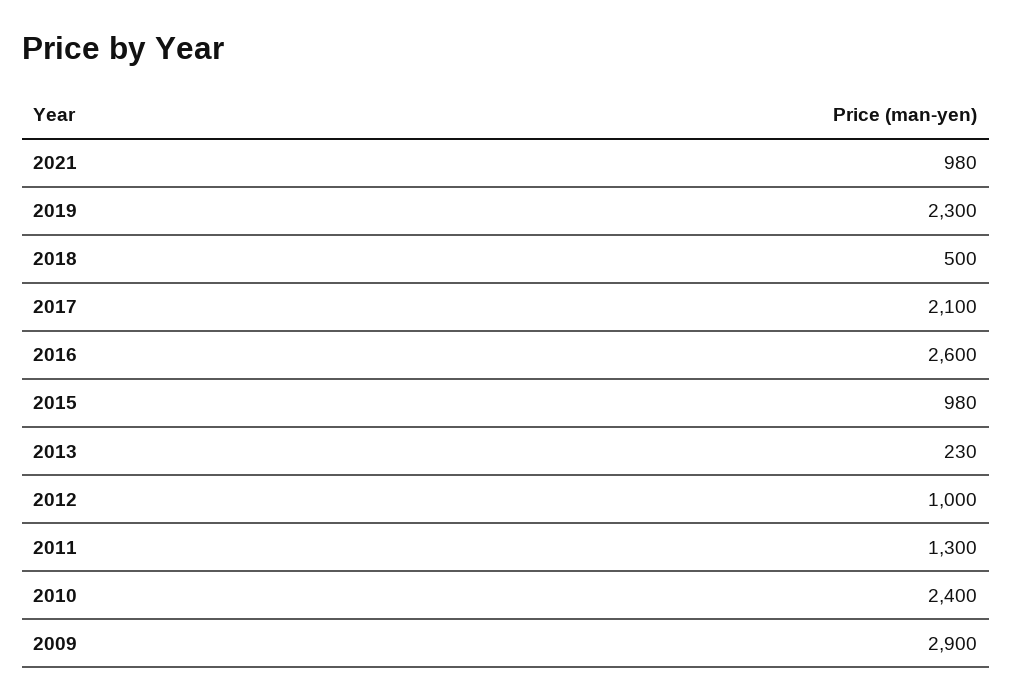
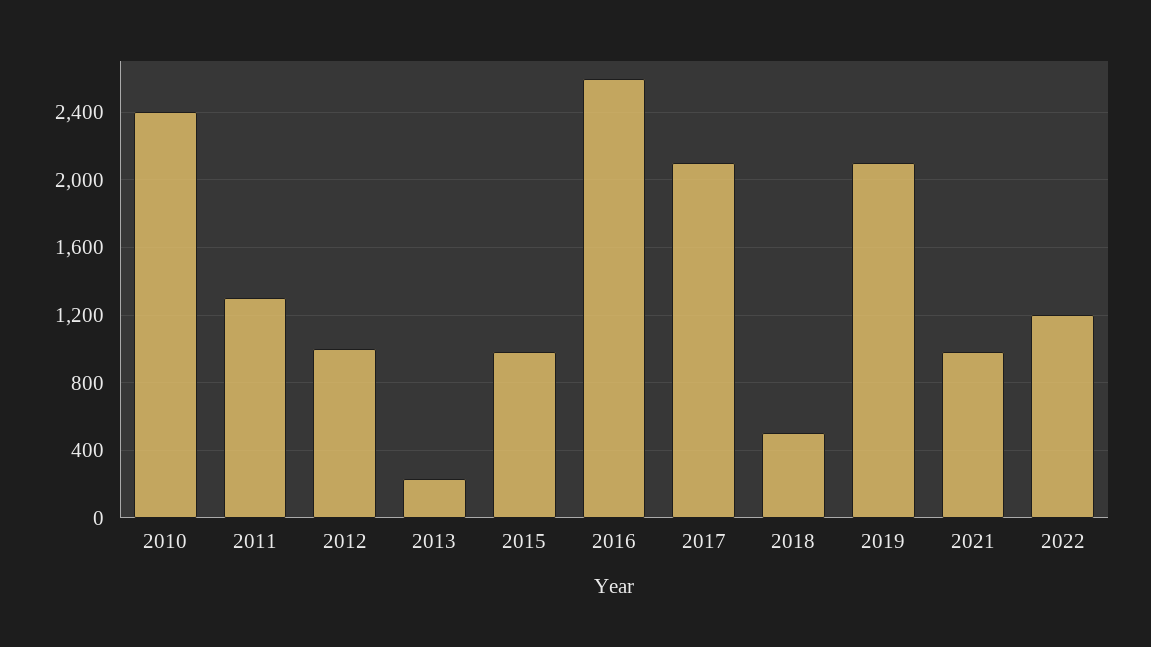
2019: 2300 -> 2100
2009: 2900 -> none
2022: none -> 1200

